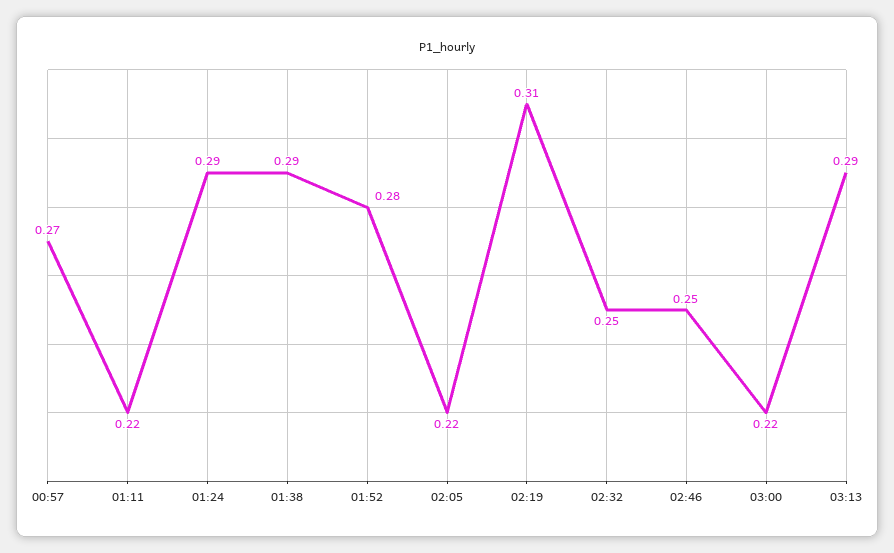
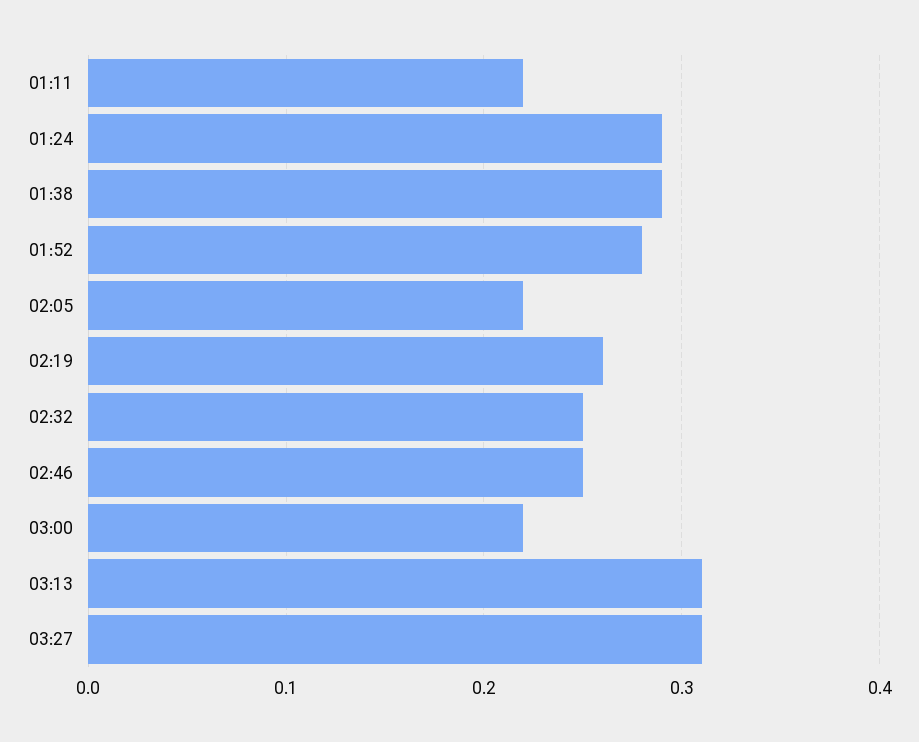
00:57: 0.27 -> none
02:19: 0.31 -> 0.26
03:13: 0.29 -> 0.31
03:27: none -> 0.31

